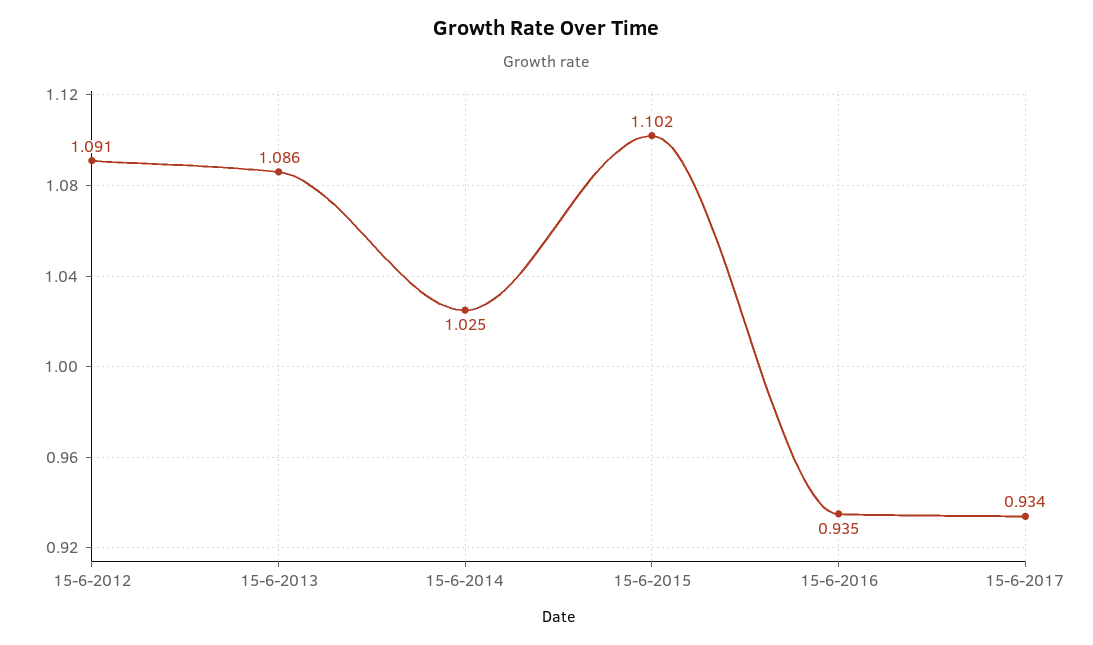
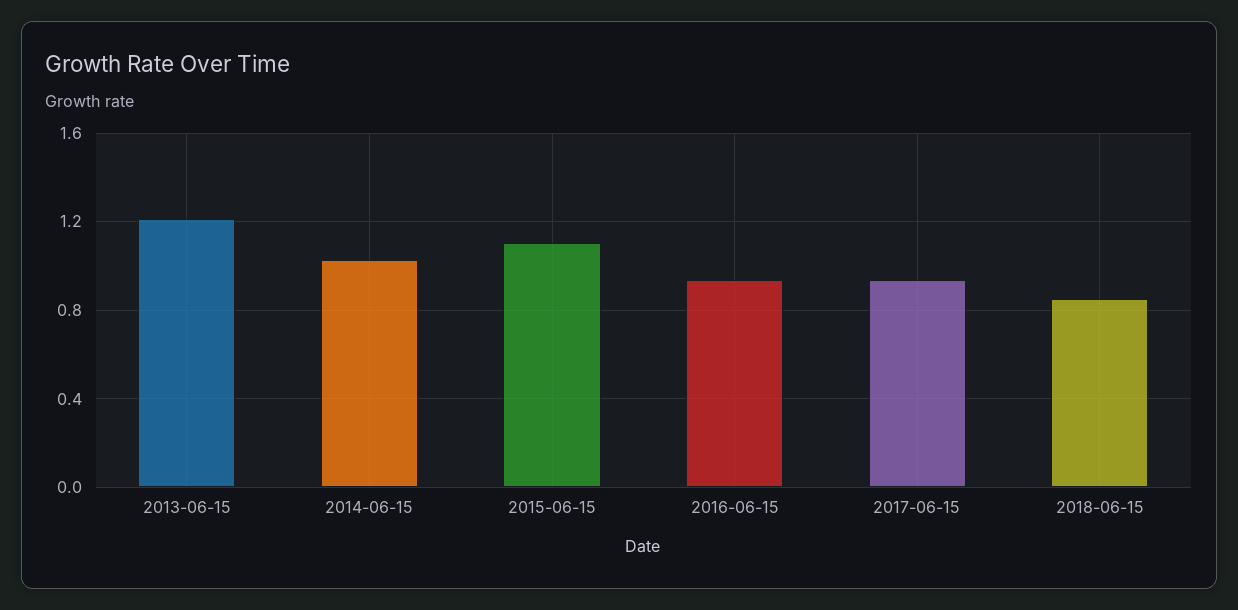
15-6-2012: 1.091 -> none
15-6-2013: 1.086 -> 1.2
2018-06-15: none -> 0.85

